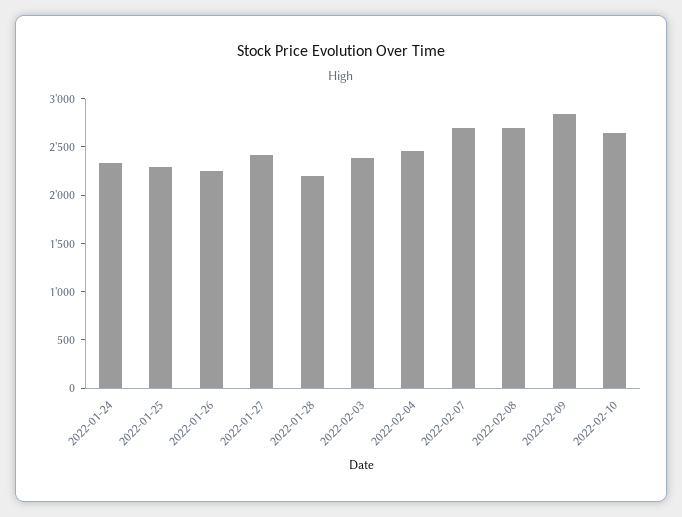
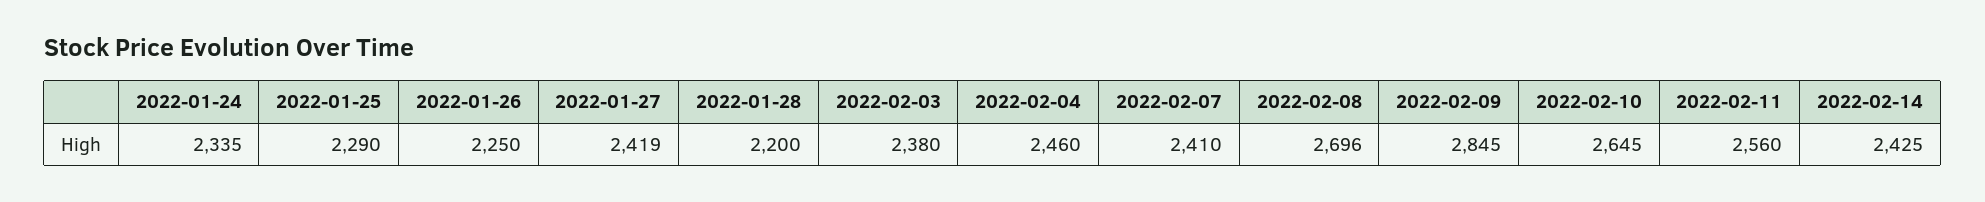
2022-02-07: 2700 -> 2410
2022-02-11: none -> 2560
2022-02-14: none -> 2425

